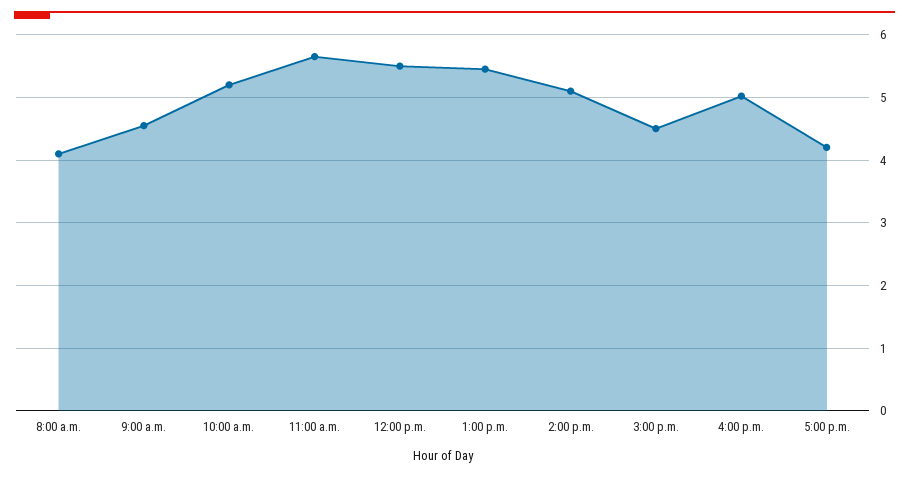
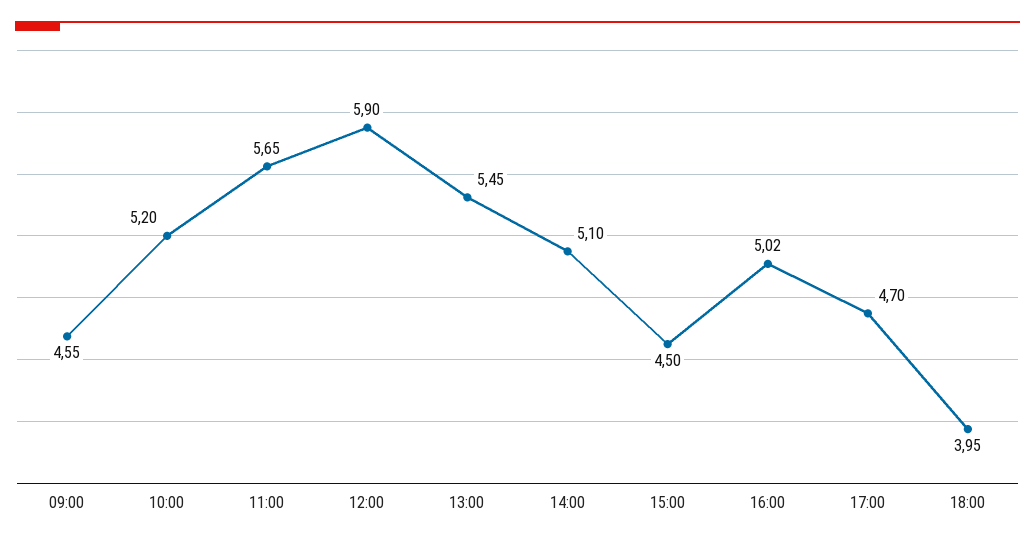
8:00 a.m.: 4.1 -> none
12:00 p.m.: 5.5 -> 5.9
5:00 p.m.: 4.2 -> 4.7
18:00: none -> 3.95

